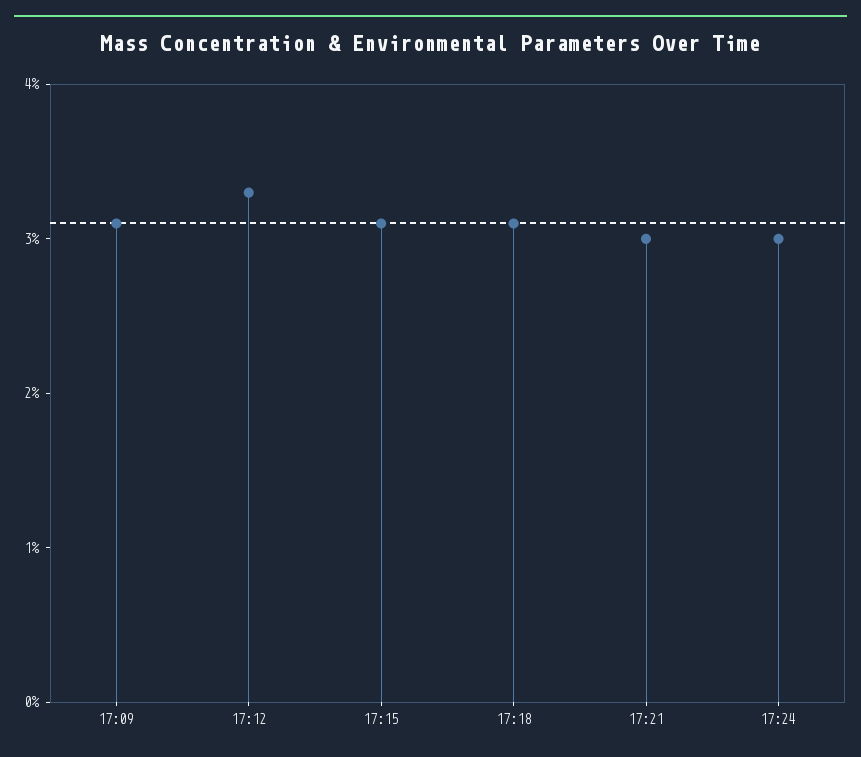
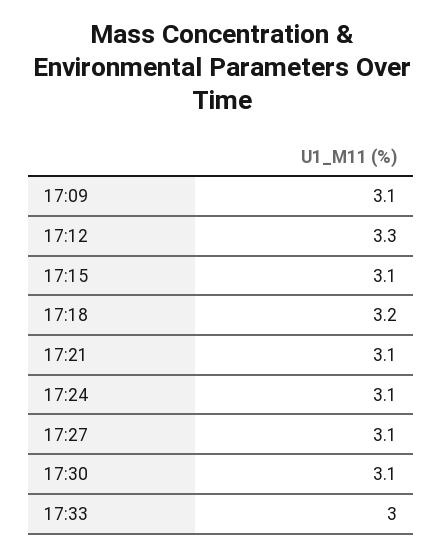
17:18: 3.1 -> 3.2
17:21: 3 -> 3.1
17:24: 3 -> 3.1
17:27: none -> 3.1
17:30: none -> 3.1
17:33: none -> 3

